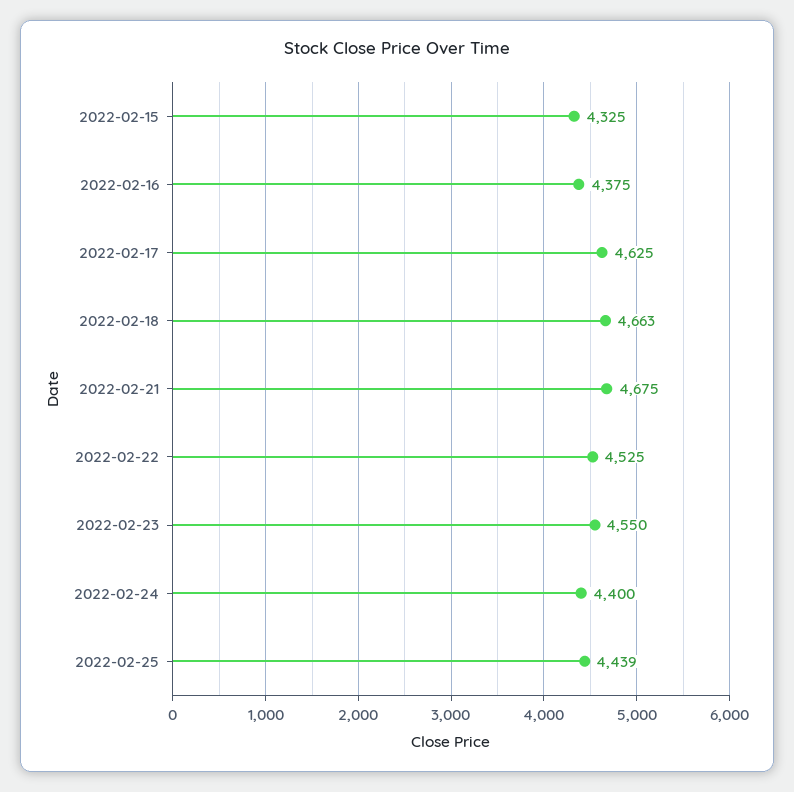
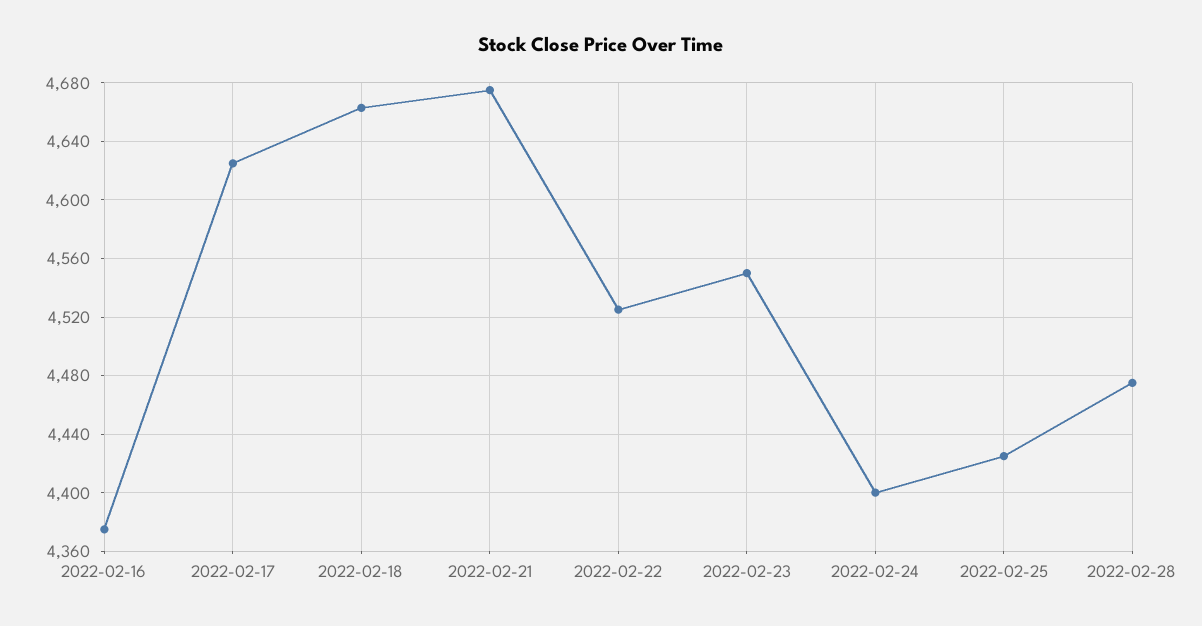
2022-02-15: 4325 -> none
2022-02-25: 4439 -> 4425
2022-02-28: none -> 4475

